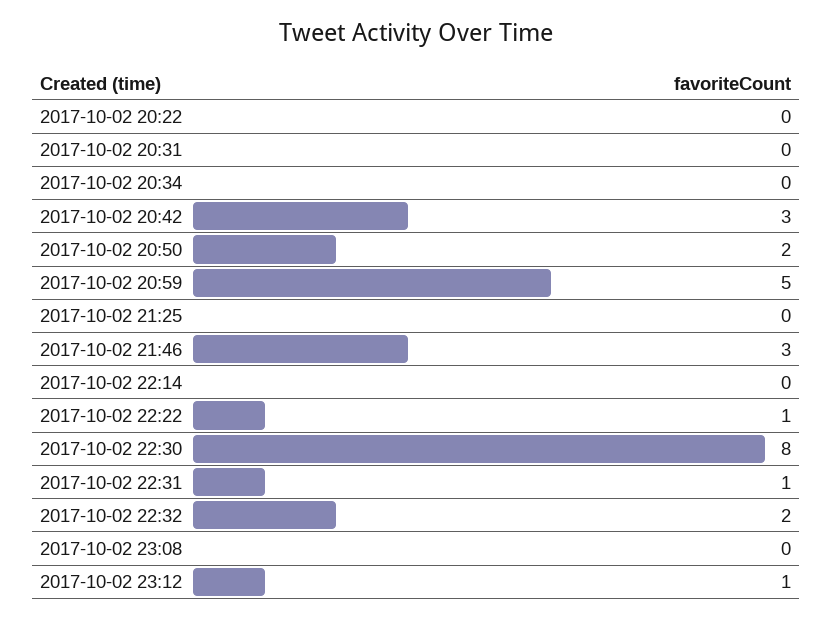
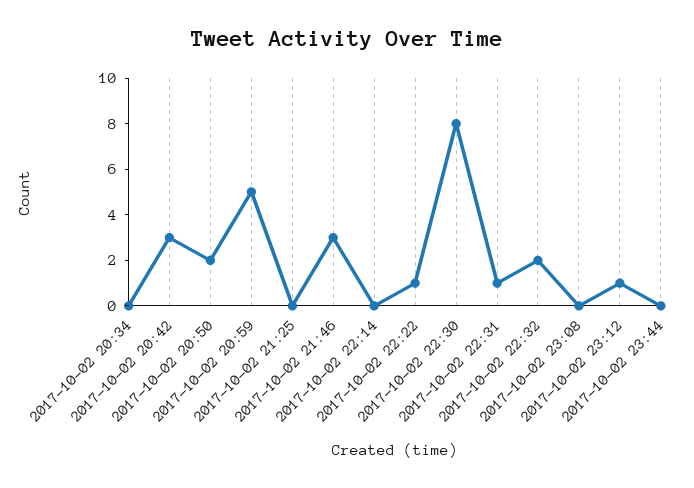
2017-10-02 20:22: 0 -> none
2017-10-02 20:31: 0 -> none
2017-10-02 23:44: none -> 0

